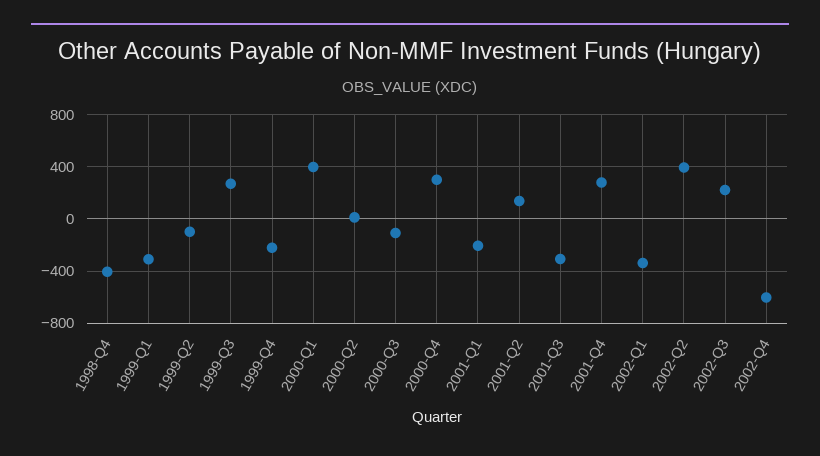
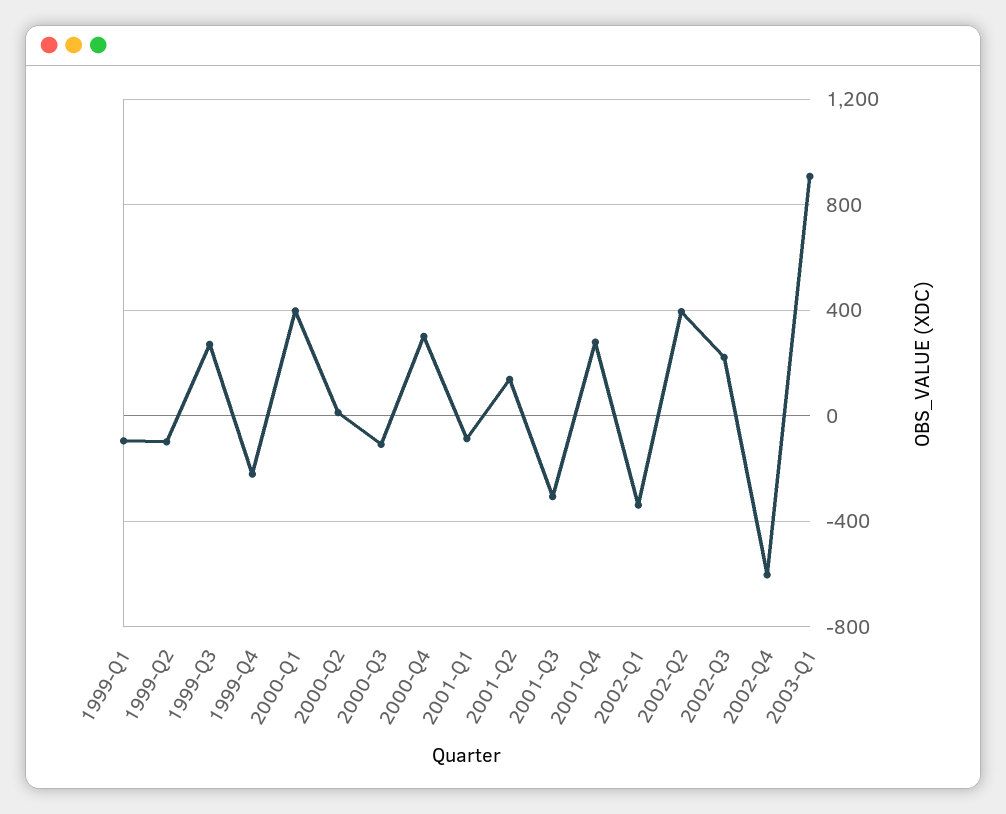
1998-Q4: -400 -> none
1999-Q1: -300 -> -100
2001-Q1: -200 -> -100
2003-Q1: none -> 900

